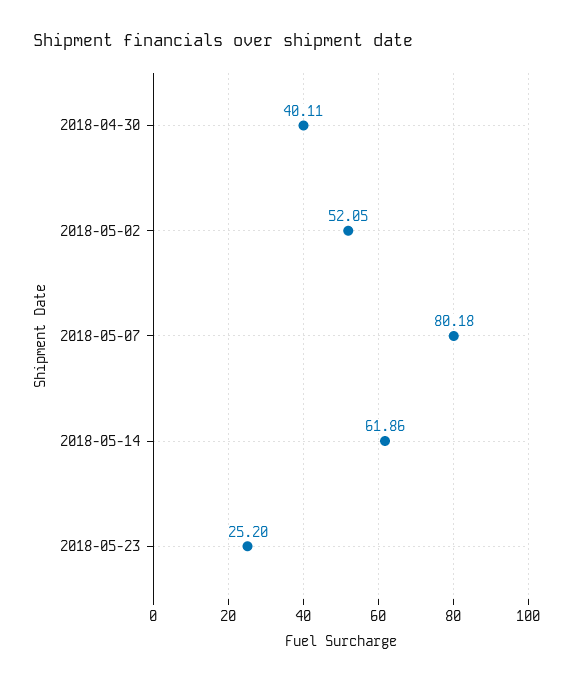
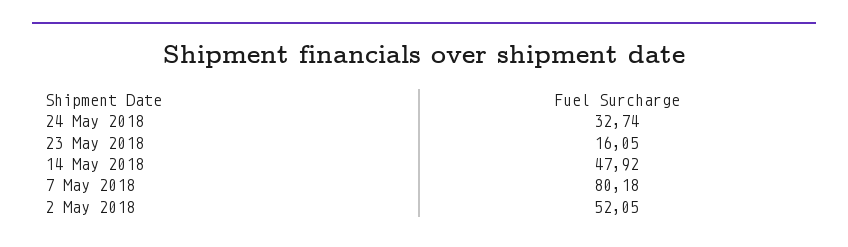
2018-04-30: 40.11 -> none
2018-05-14: 61.86 -> 47.92
2018-05-23: 25.2 -> 16.05
24 May 2018: none -> 32.74

